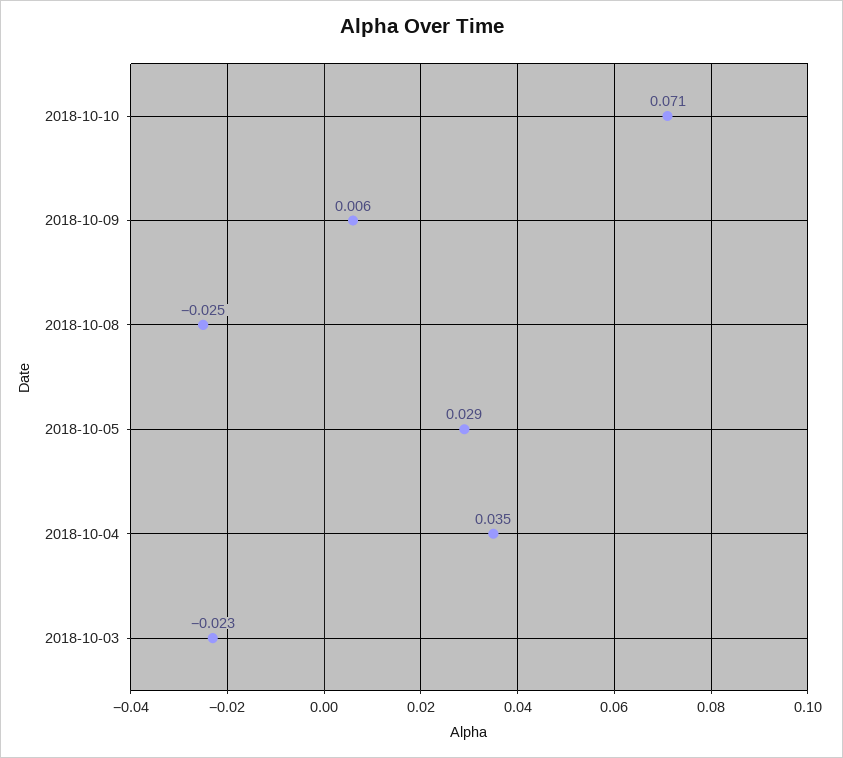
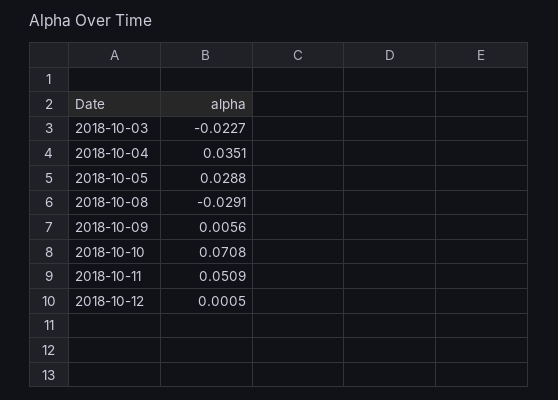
2018-10-08: -0.025 -> -0.0291
2018-10-11: none -> 0.0509
2018-10-12: none -> 0.0005

